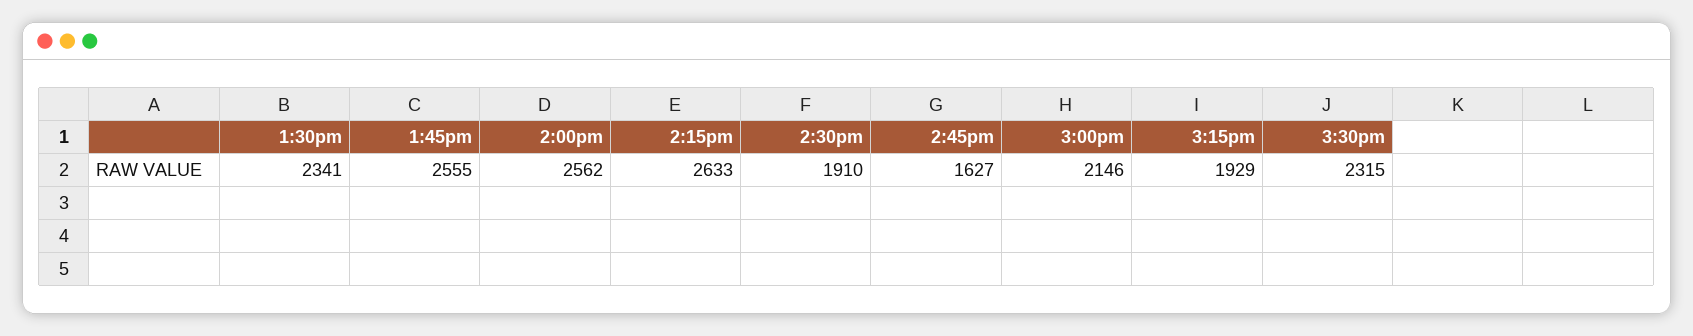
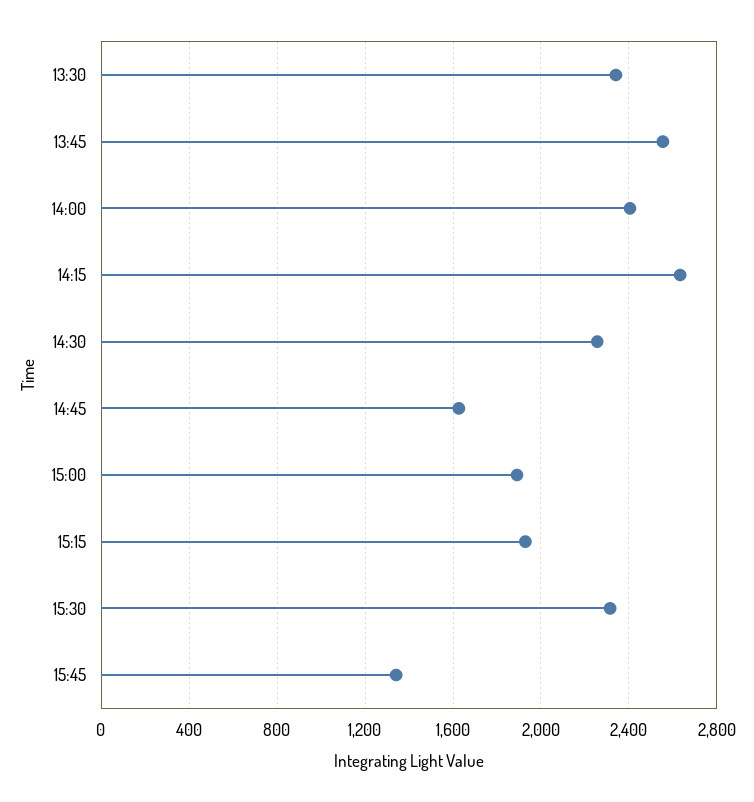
2:00pm: 2562 -> 2400
2:30pm: 1910 -> 2250
3:00pm: 2146 -> 1900
15:45: none -> 1350

